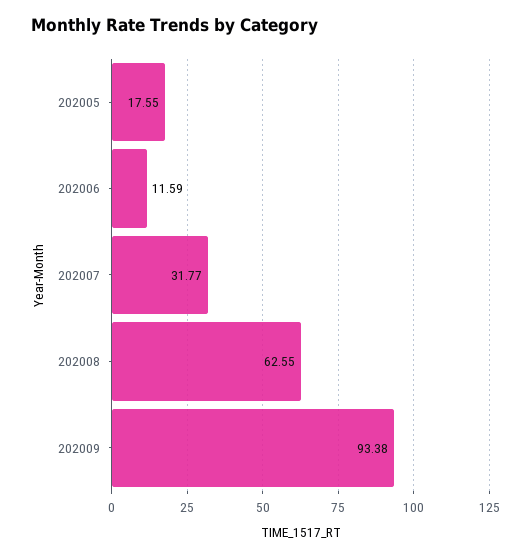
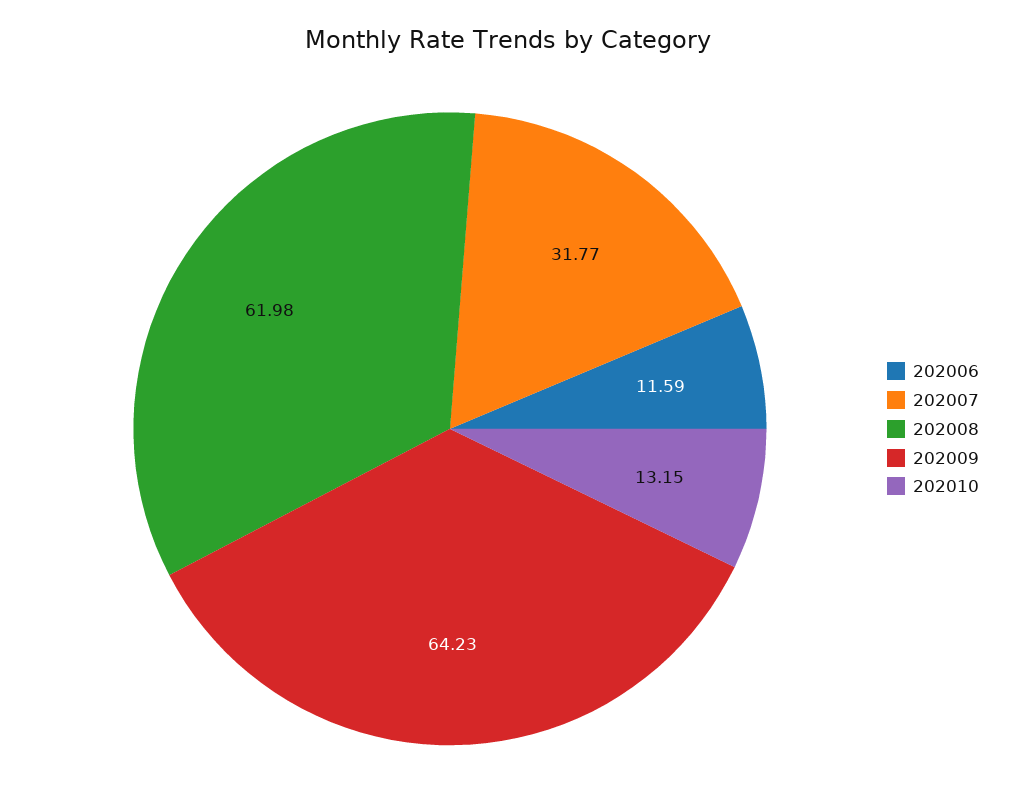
202005: 17.55 -> none
202008: 62.55 -> 61.98
202009: 93.38 -> 64.23
202010: none -> 13.15

